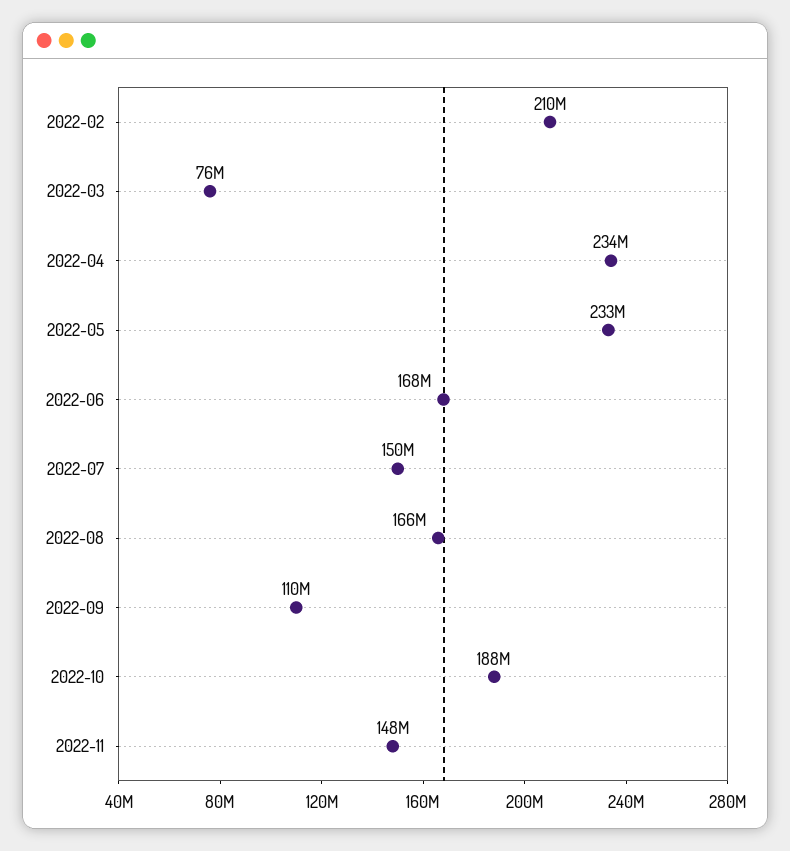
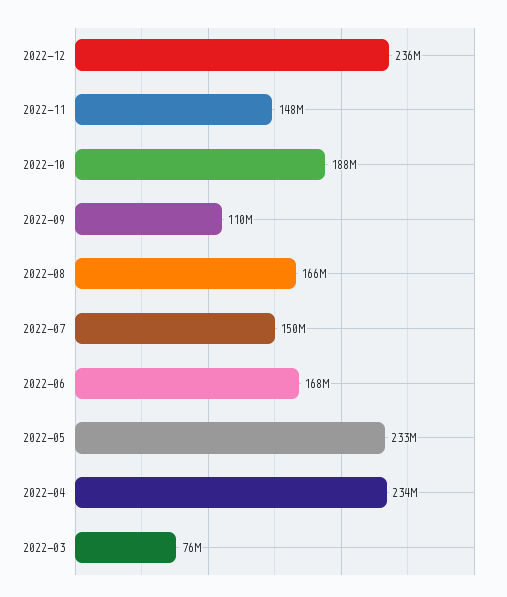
2022-02: 210000000 -> none
2022-12: none -> 236000000

